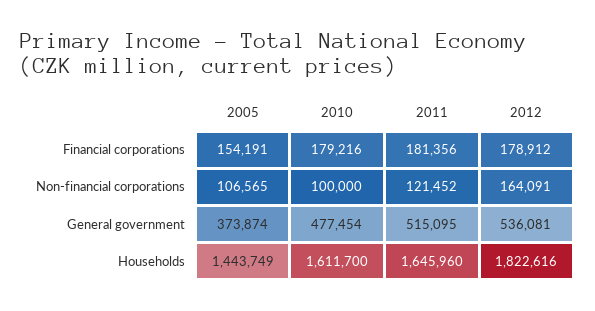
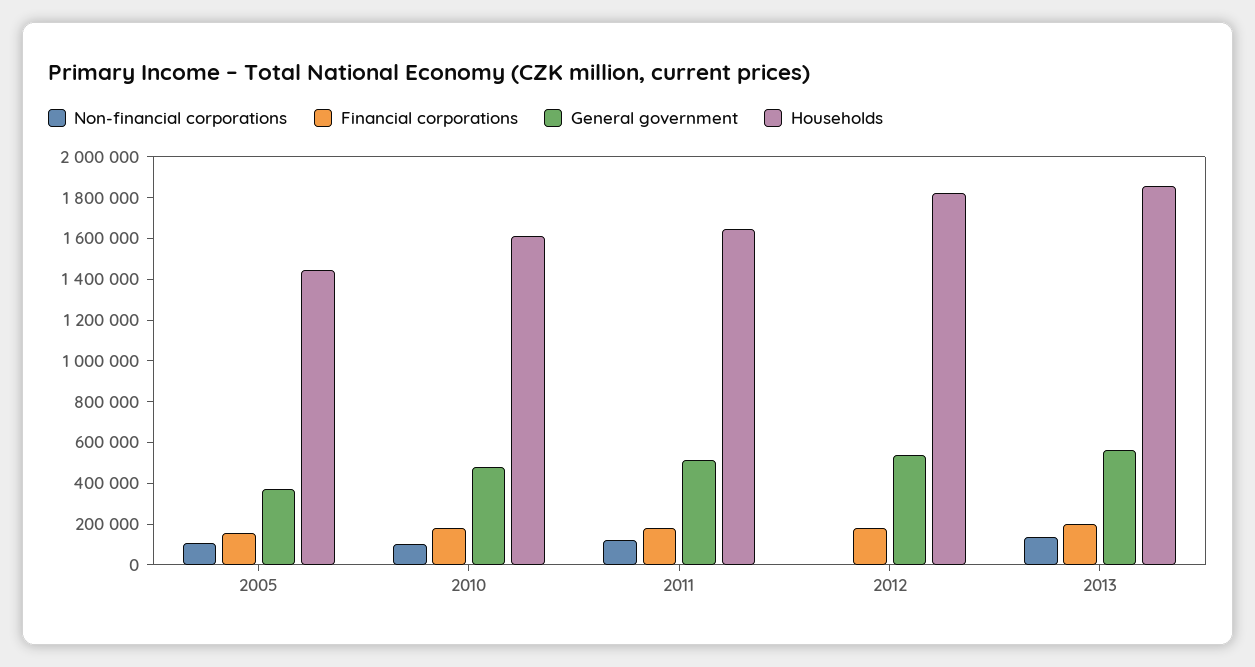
Non-financial corporations, 2012: 164091 -> 0
Non-financial corporations, 2013: none -> 150000
Financial corporations, 2013: none -> 200000
General government, 2013: none -> 550000
Households, 2013: none -> 1850000

